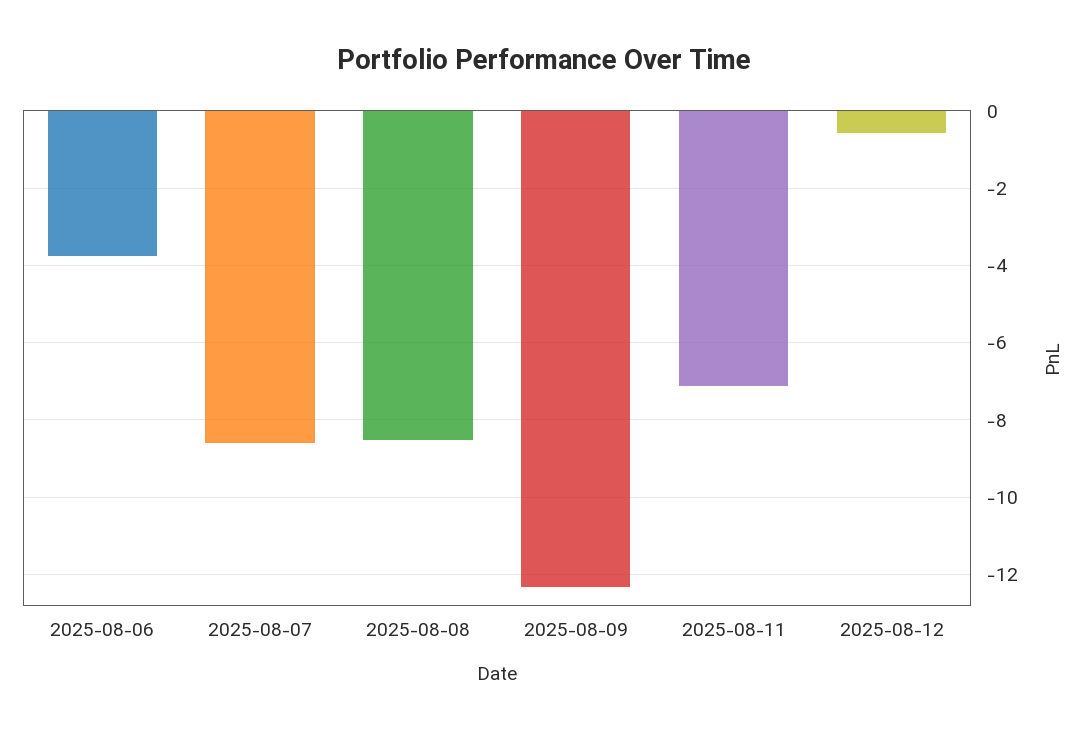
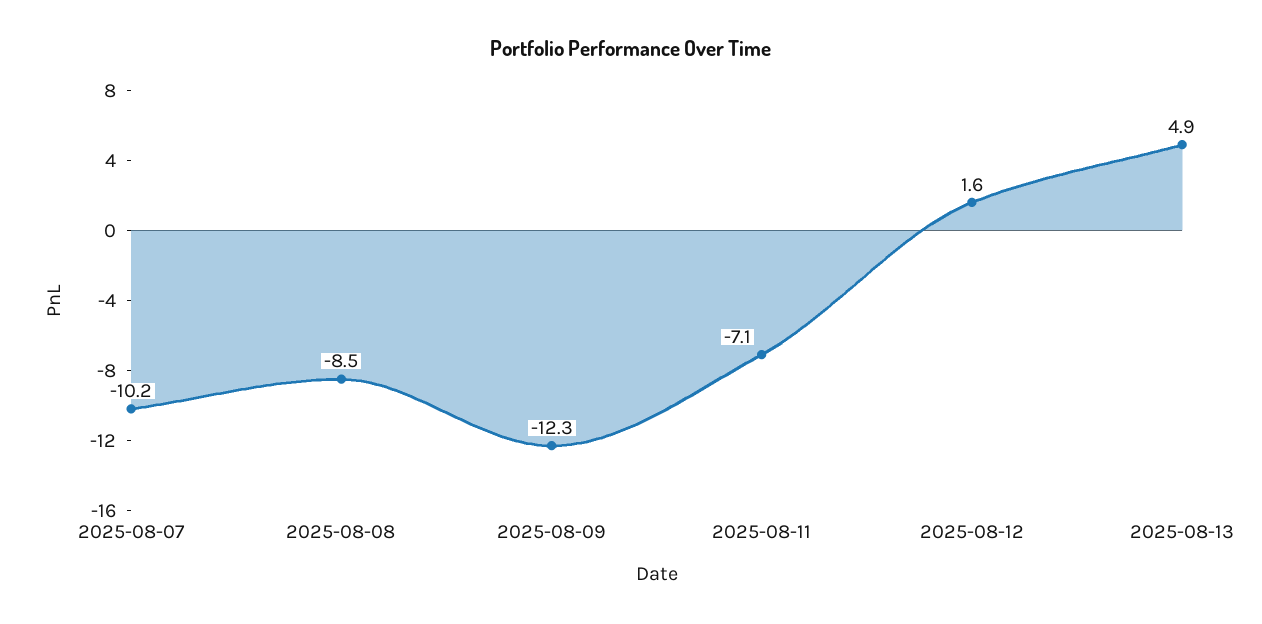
2025-08-06: -3.8 -> none
2025-08-07: -8.6 -> -10.2
2025-08-12: -0.6 -> 1.6
2025-08-13: none -> 4.9

